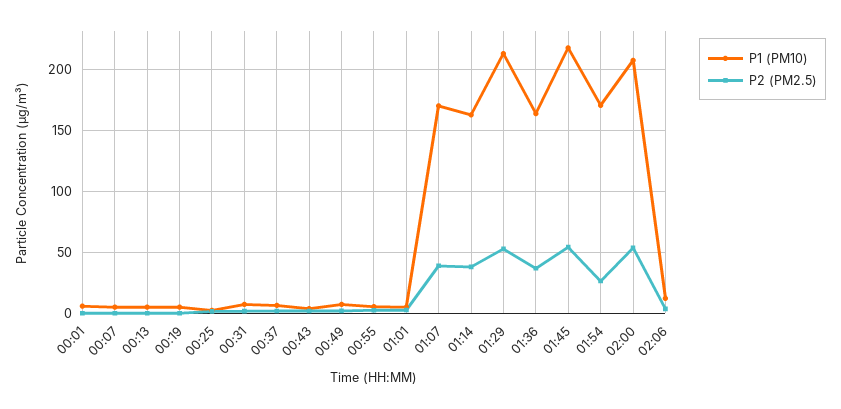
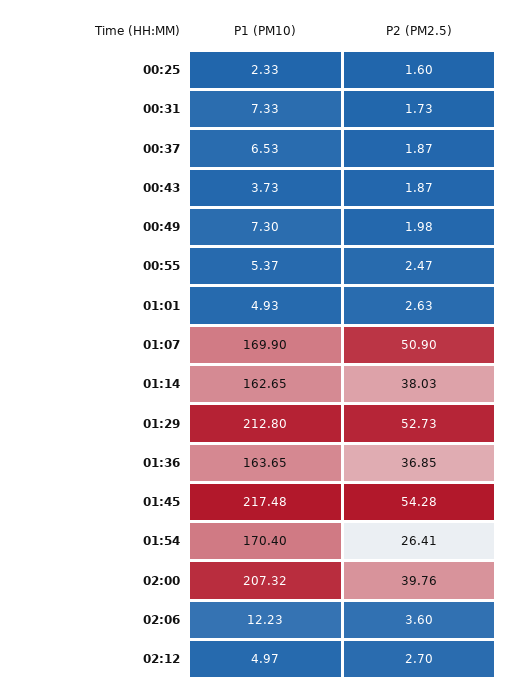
P1 (PM10), 00:01: 5 -> none
P2 (PM2.5), 00:01: 0 -> none
P1 (PM10), 00:07: 5 -> none
P2 (PM2.5), 00:07: 0 -> none
P1 (PM10), 00:13: 5 -> none
P2 (PM2.5), 00:13: 0 -> none
P1 (PM10), 00:19: 5 -> none
P2 (PM2.5), 00:19: 0 -> none
P2 (PM2.5), 01:07: 40 -> 50.9
P2 (PM2.5), 02:00: 55 -> 39.76
P1 (PM10), 02:12: none -> 4.97
P2 (PM2.5), 02:12: none -> 2.7

